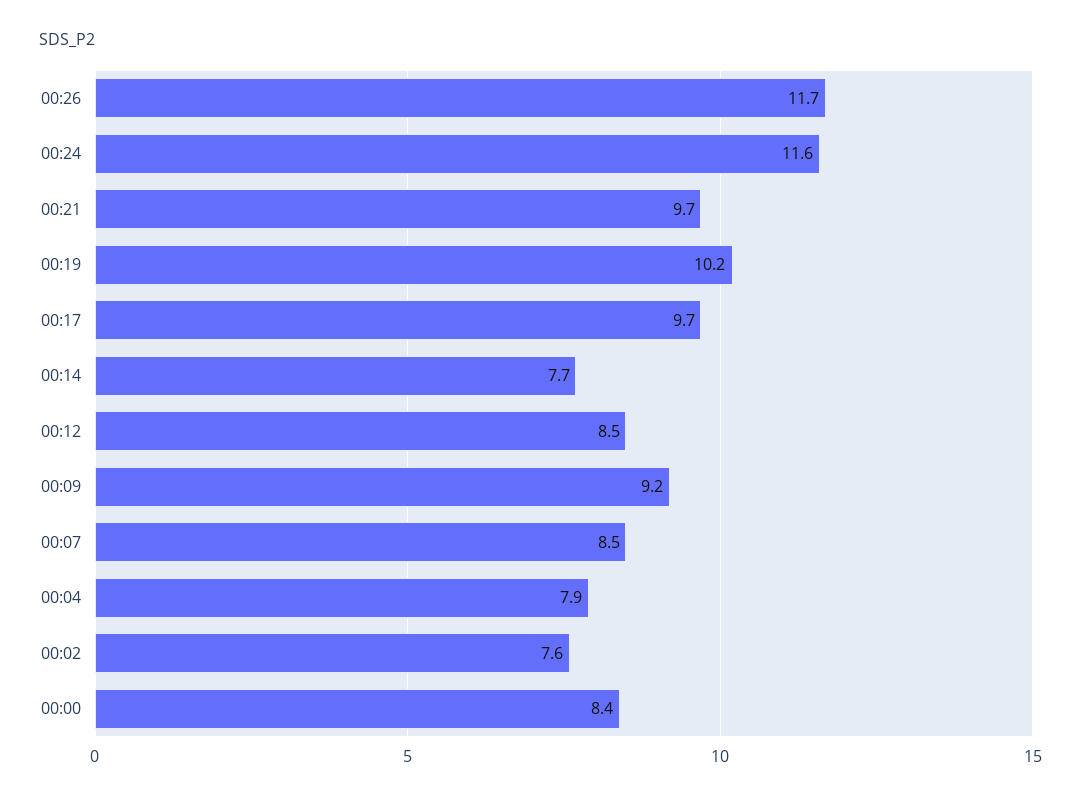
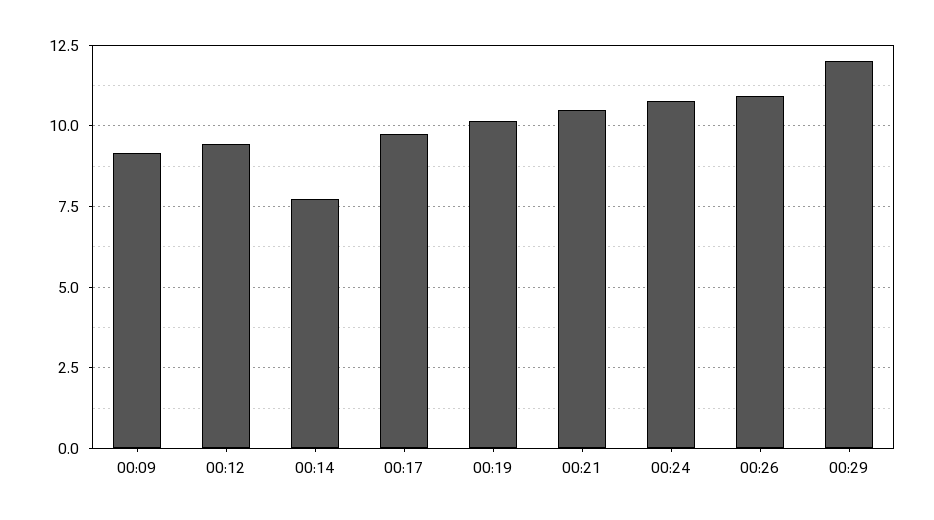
00:26: 11.7 -> 11
00:24: 11.6 -> 10.75
00:21: 9.7 -> 10.5
00:12: 8.5 -> 9.5
00:07: 8.5 -> none
00:04: 7.9 -> none
00:02: 7.6 -> none
00:00: 8.4 -> none
00:29: none -> 12

